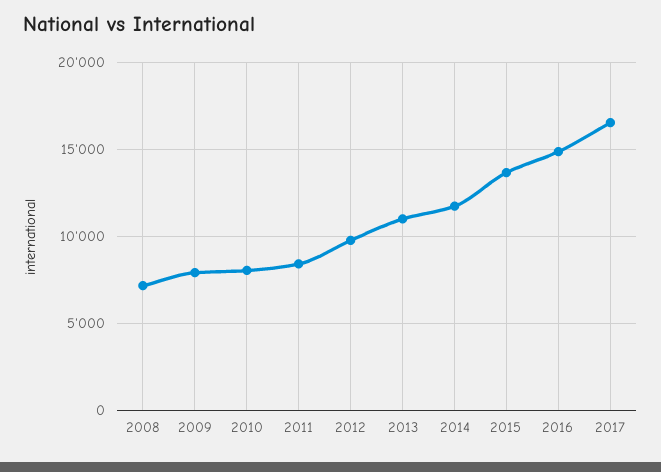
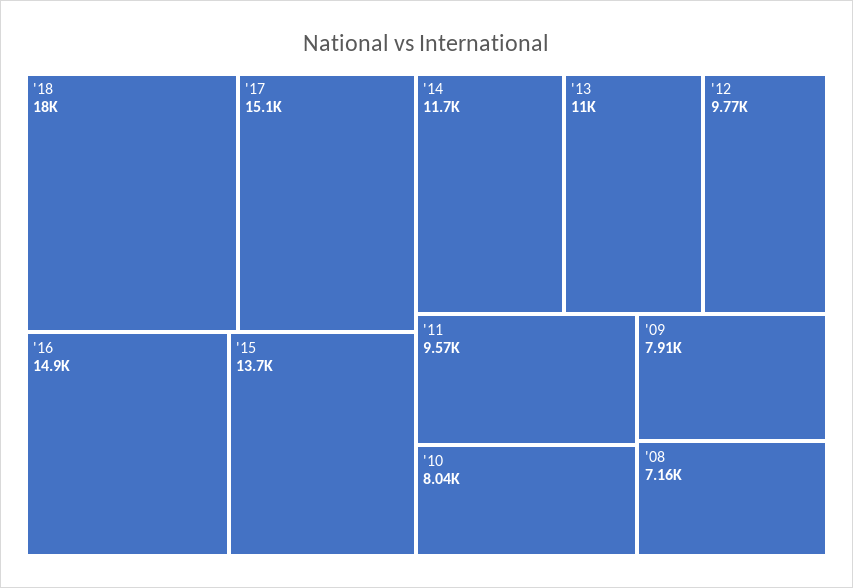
2011: 8500 -> 9570
2017: 16500 -> 15100
'18: none -> 18000

